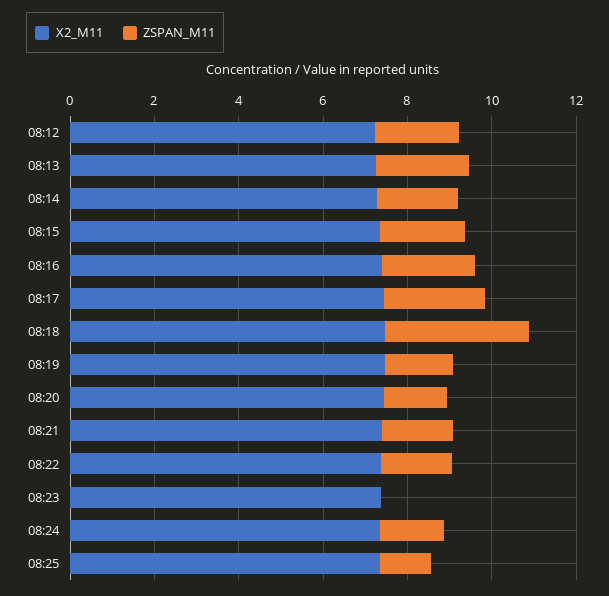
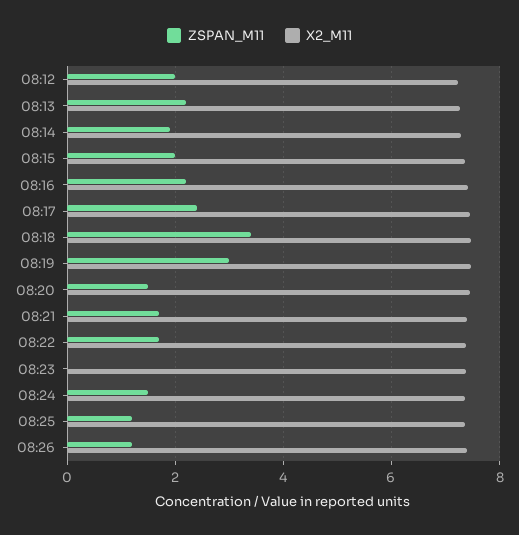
ZSPAN_M11, 08:19: 1.5 -> 3
ZSPAN_M11, 08:26: none -> 1.2
X2_M11, 08:26: none -> 7.4

